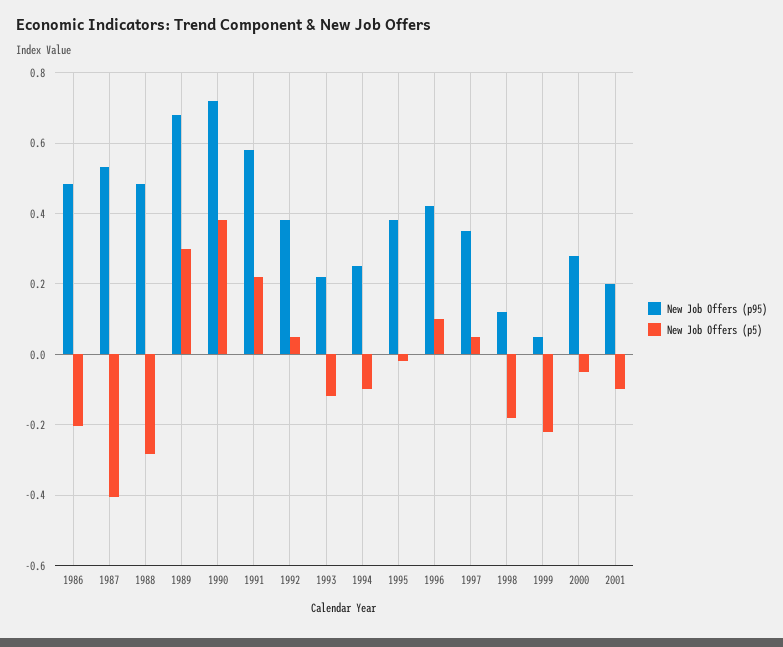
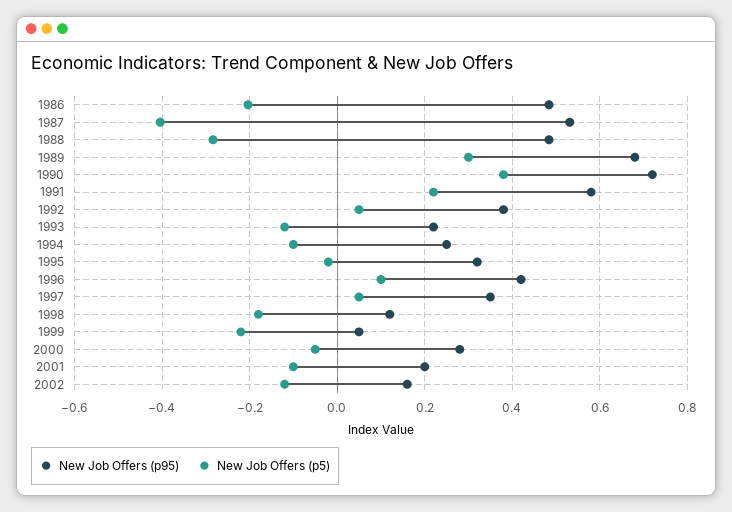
New Job Offers (p95), 1995: 0.38 -> 0.32
New Job Offers (p95), 2002: none -> 0.16
New Job Offers (p5), 2002: none -> -0.12

